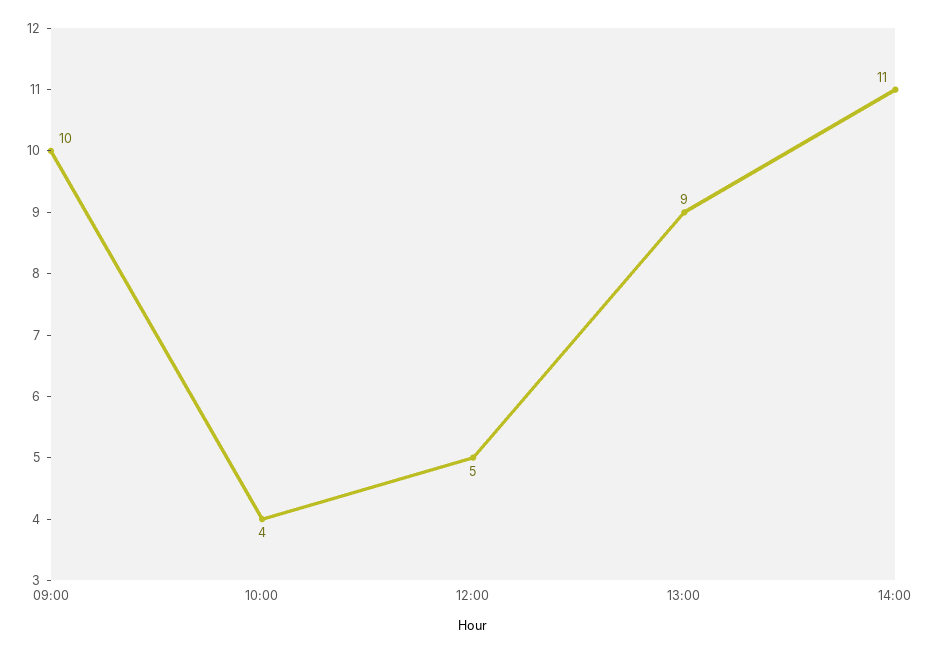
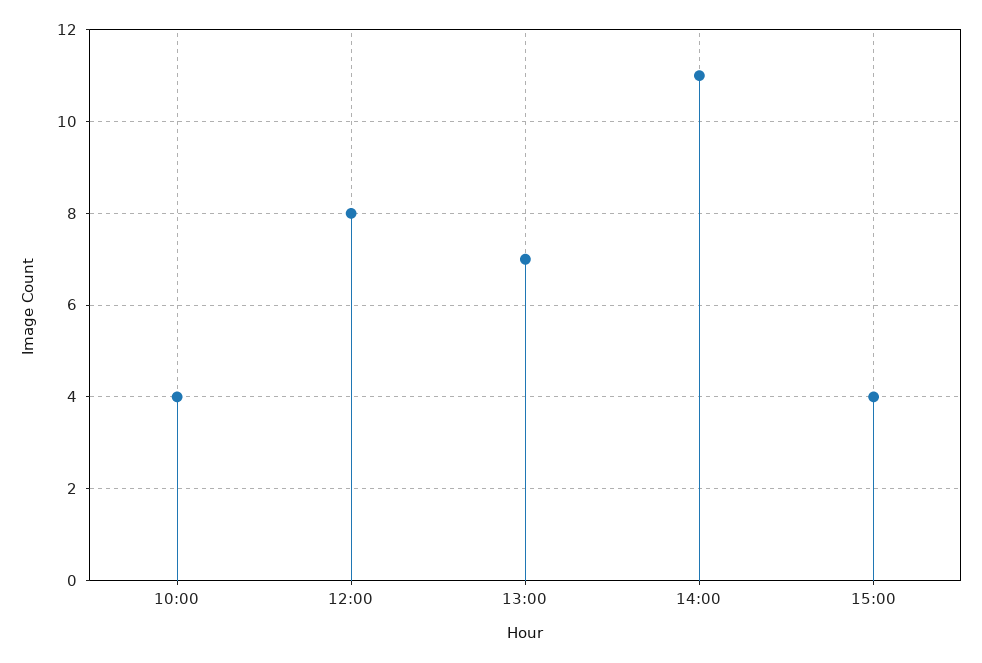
09:00: 10 -> none
12:00: 5 -> 8
13:00: 9 -> 7
15:00: none -> 4

